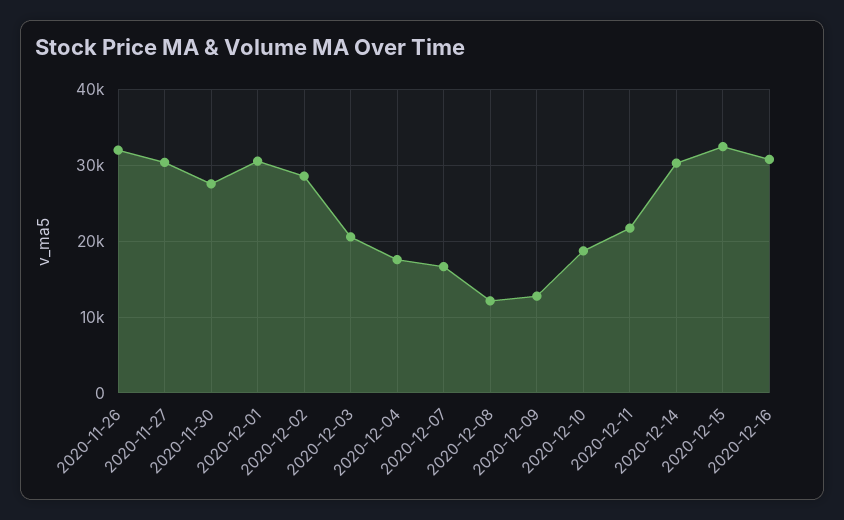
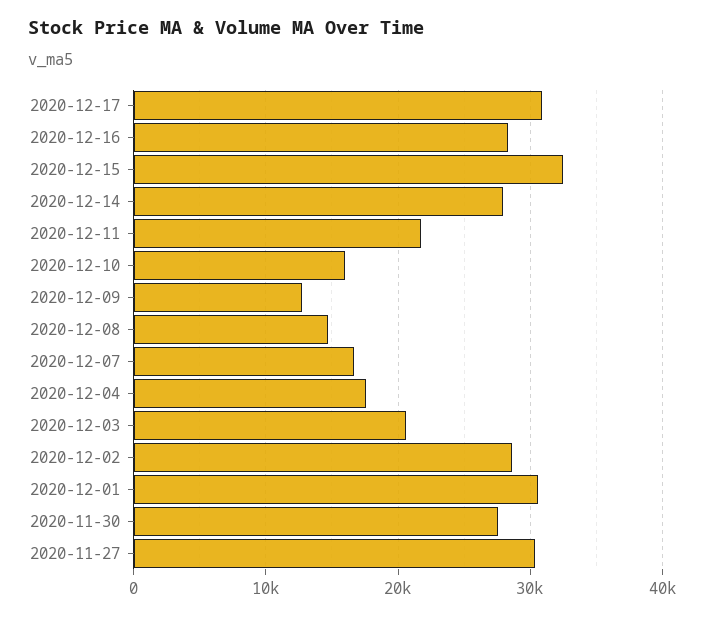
2020-11-26: 32000 -> none
2020-12-08: 12000 -> 15000
2020-12-10: 19000 -> 16000
2020-12-14: 30000 -> 28000
2020-12-16: 31000 -> 28000
2020-12-17: none -> 31000

